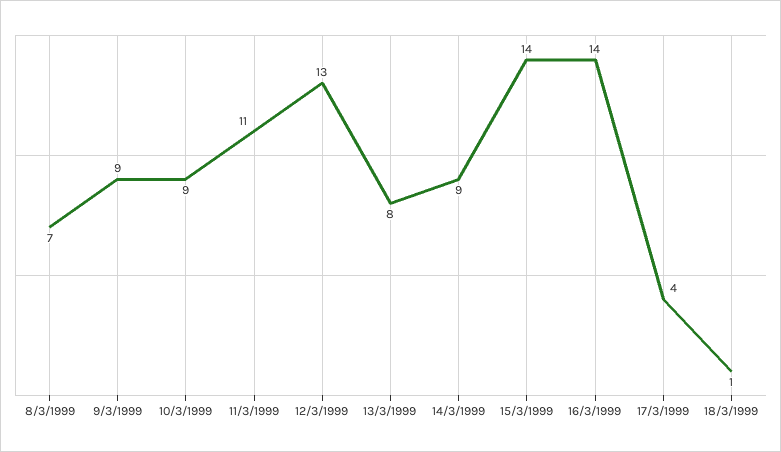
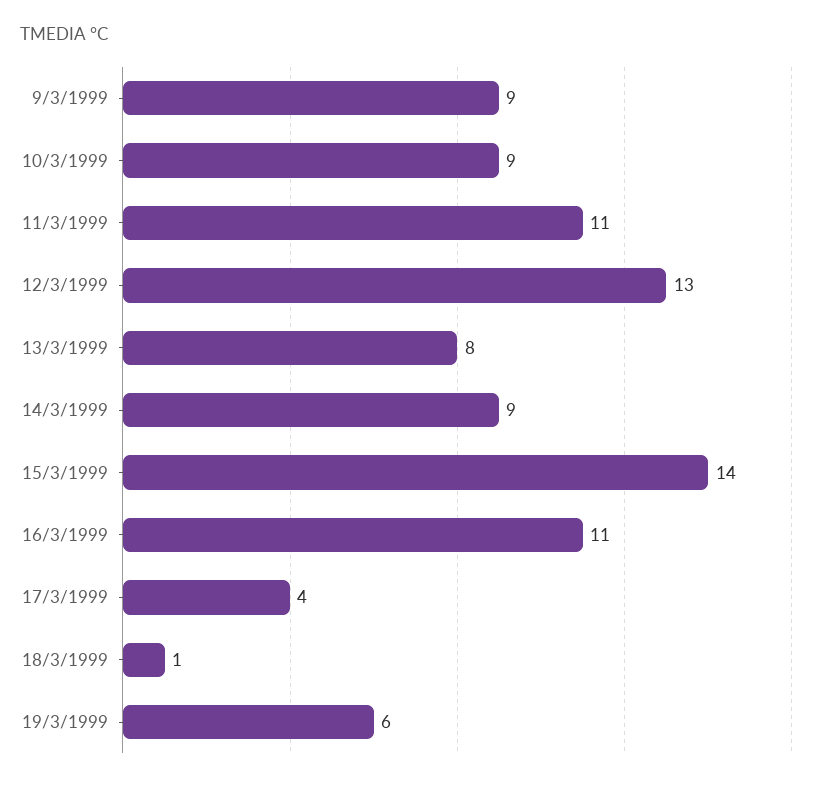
8/3/1999: 7 -> none
16/3/1999: 14 -> 11
19/3/1999: none -> 6

